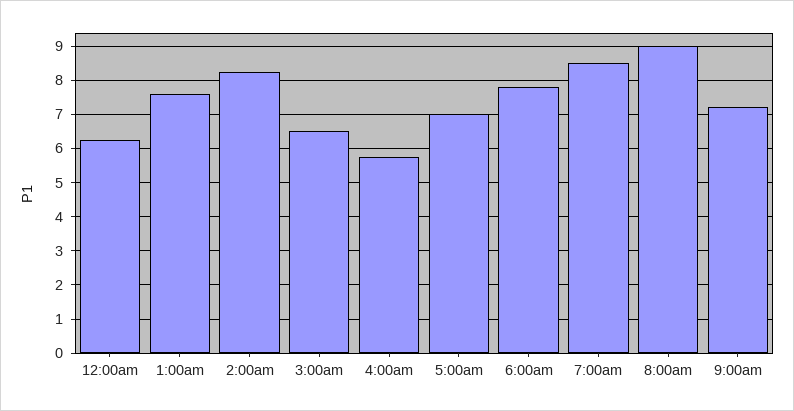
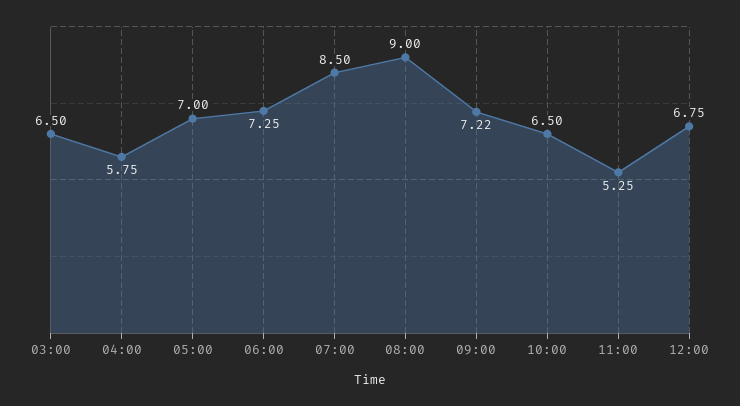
12:00am: 6.2 -> none
1:00am: 7.6 -> none
2:00am: 8.2 -> none
6:00am: 7.8 -> 7.25
10:00: none -> 6.5
11:00: none -> 5.25
12:00: none -> 6.75

